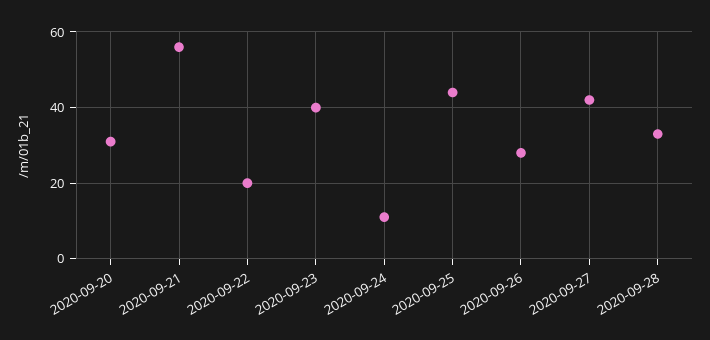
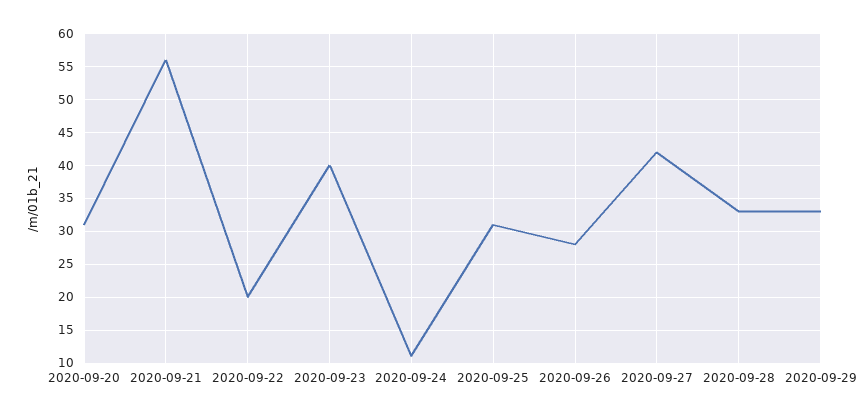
2020-09-25: 45 -> 31
2020-09-29: none -> 33

